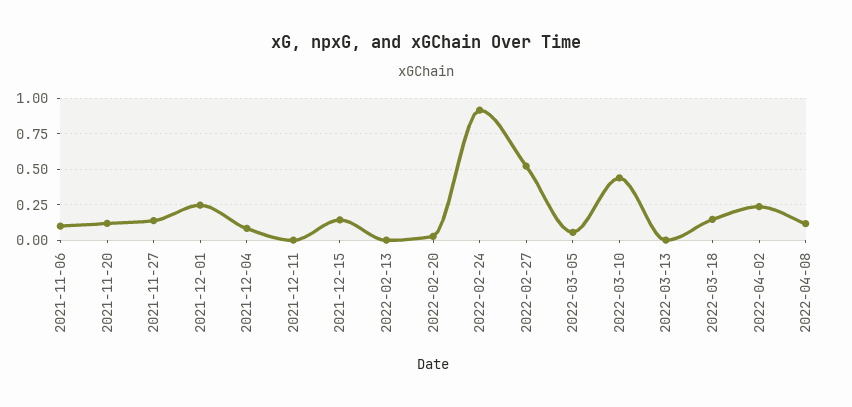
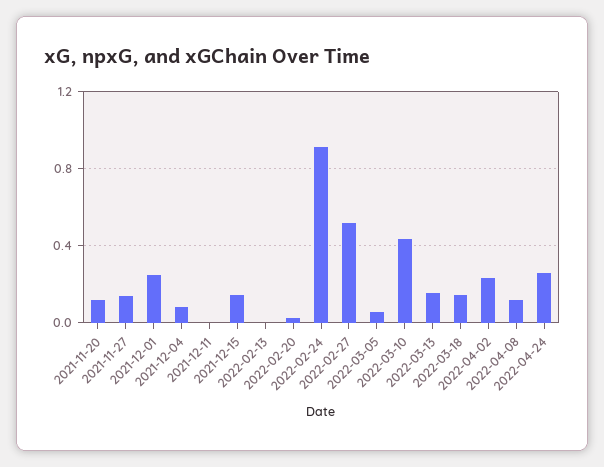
2021-11-06: 0.1 -> none
2022-03-13: 0 -> 0.15
2022-04-24: none -> 0.25

